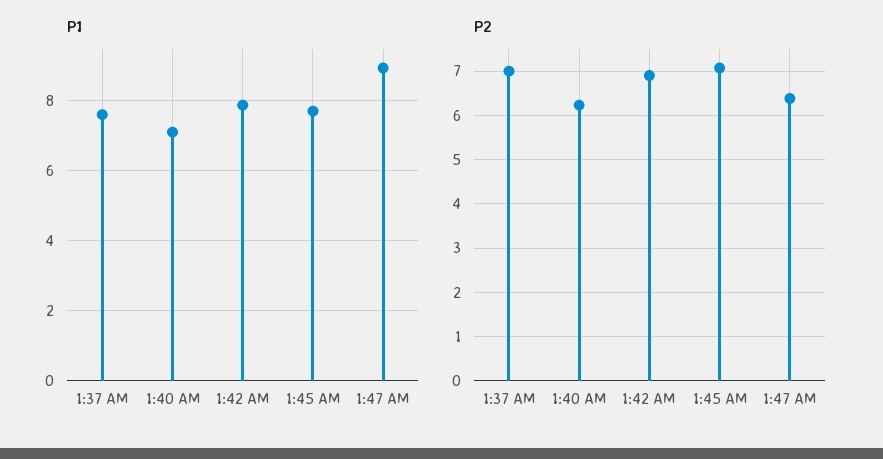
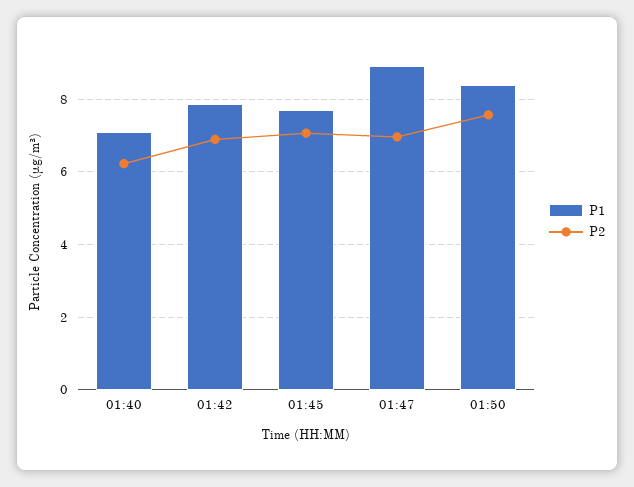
P1, 1:37 AM: 7.6 -> none
P2, 1:37 AM: 7 -> none
P2, 1:47 AM: 6.4 -> 7
P1, 01:50: none -> 8.4
P2, 01:50: none -> 7.6

